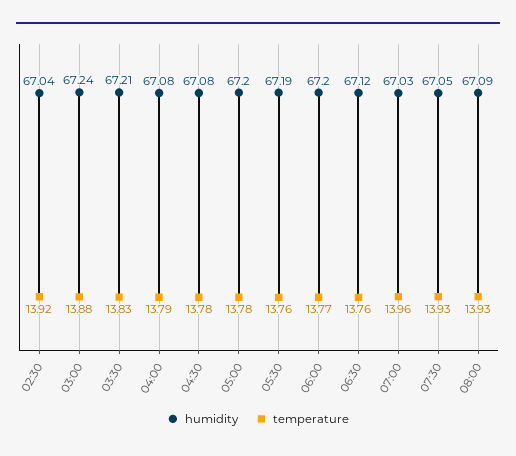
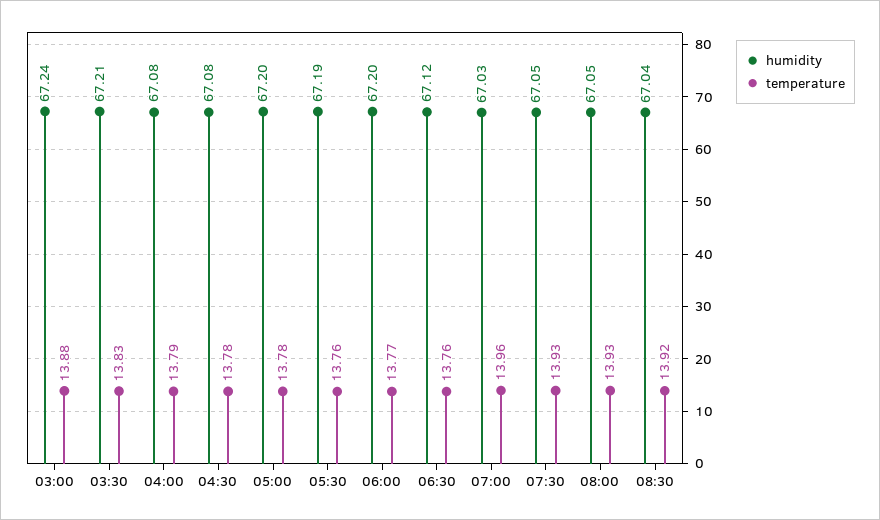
humidity, 02:30: 67.04 -> none
temperature, 02:30: 13.92 -> none
humidity, 08:00: 67.09 -> 67.05
humidity, 08:30: none -> 67.04
temperature, 08:30: none -> 13.92

